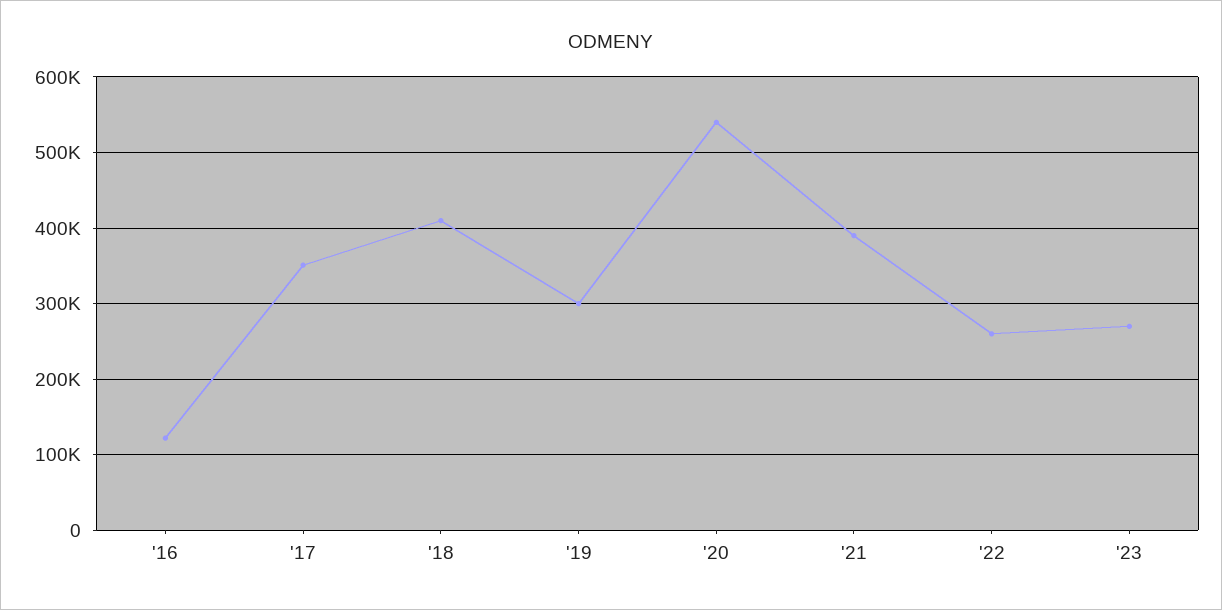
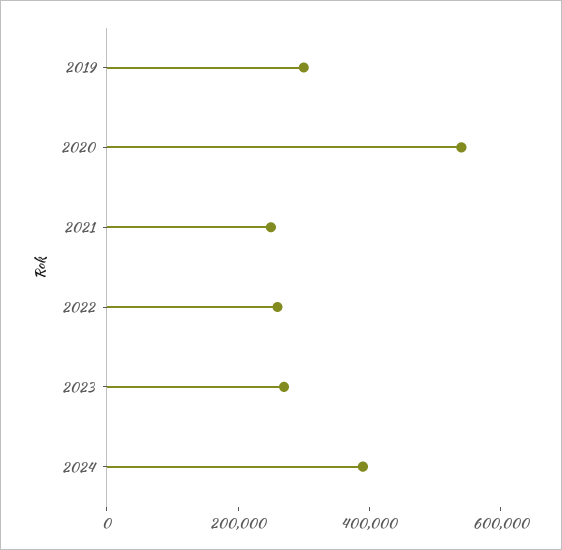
'16: 120000 -> none
'17: 350000 -> none
'18: 410000 -> none
'21: 390000 -> 250000
2024: none -> 400000

